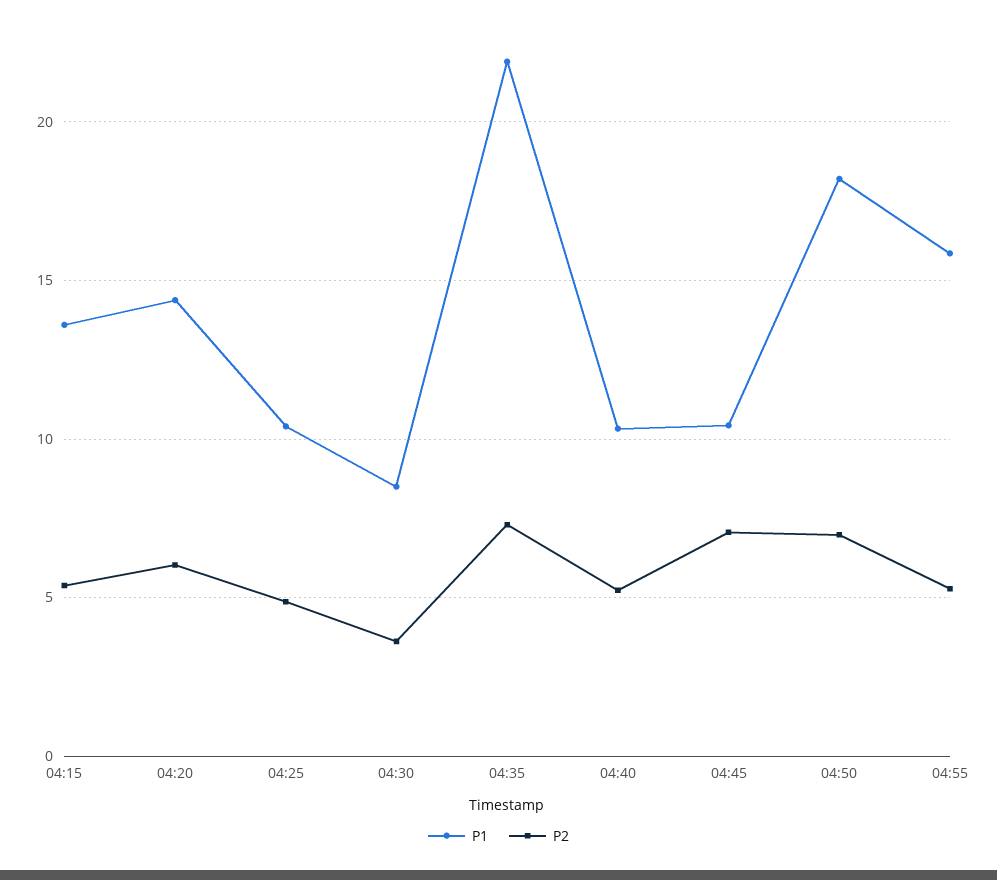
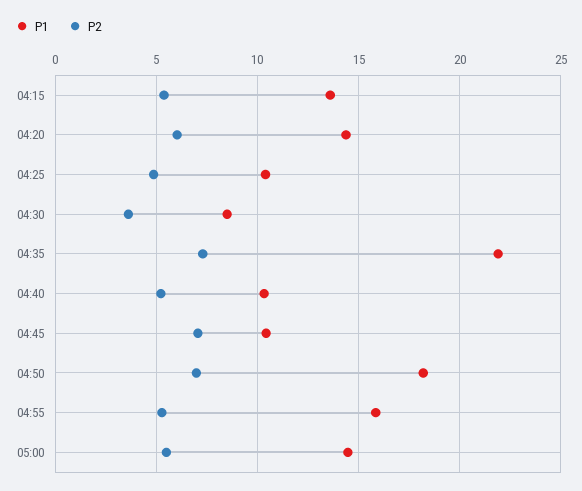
P1, 05:00: none -> 14.5
P2, 05:00: none -> 5.5

